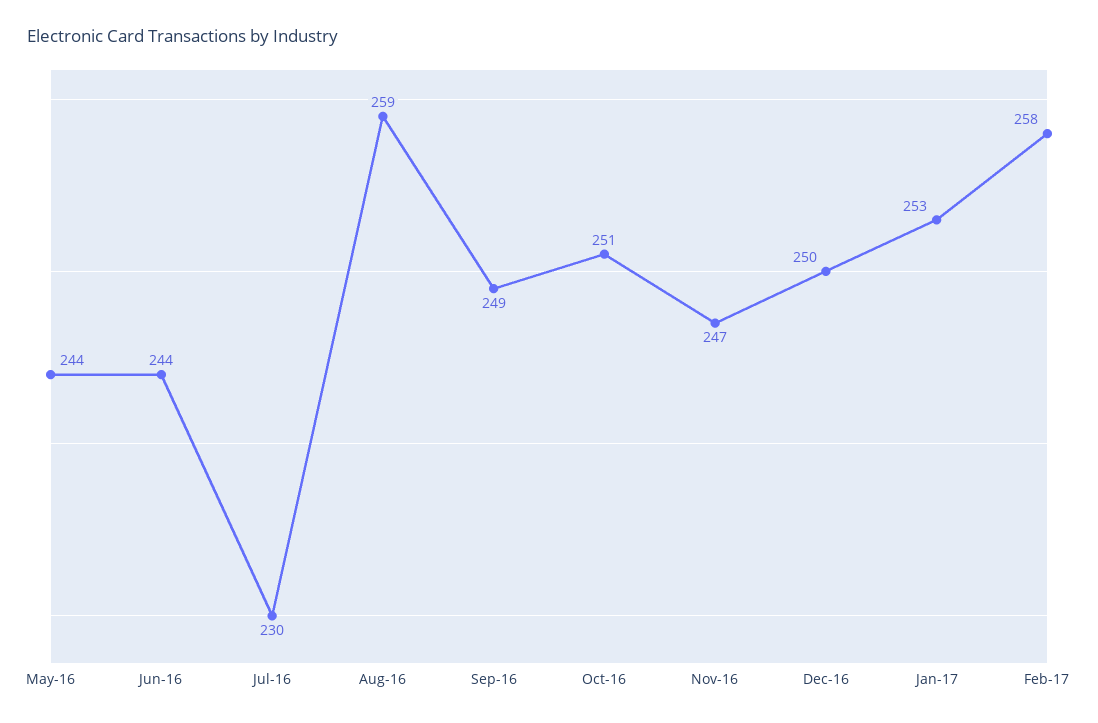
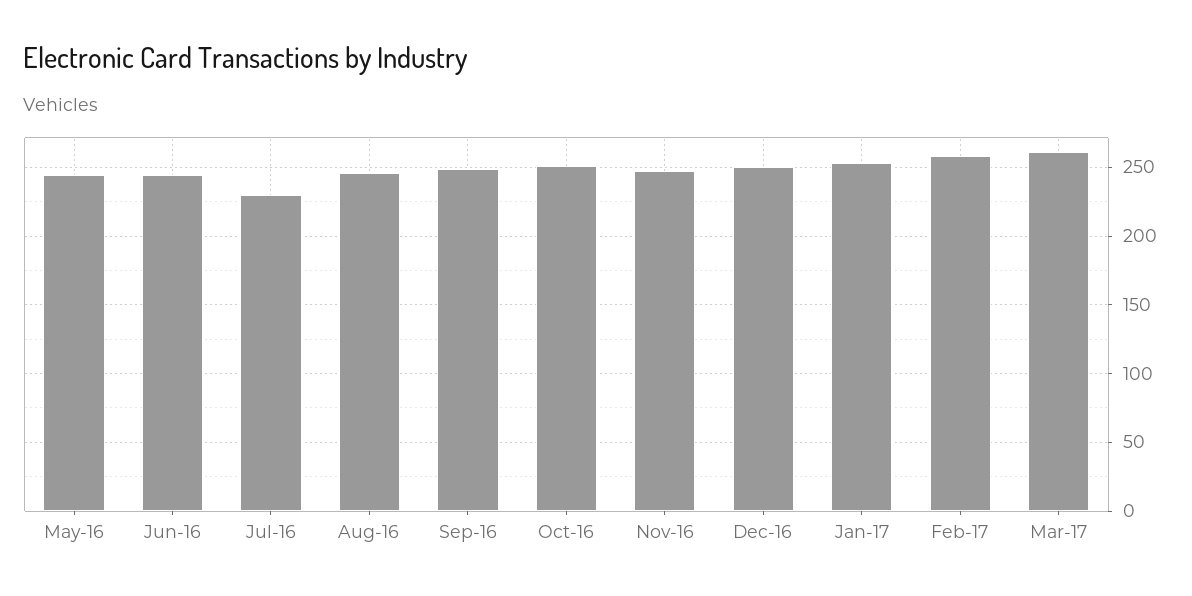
Aug-16: 259 -> 245
Mar-17: none -> 260

